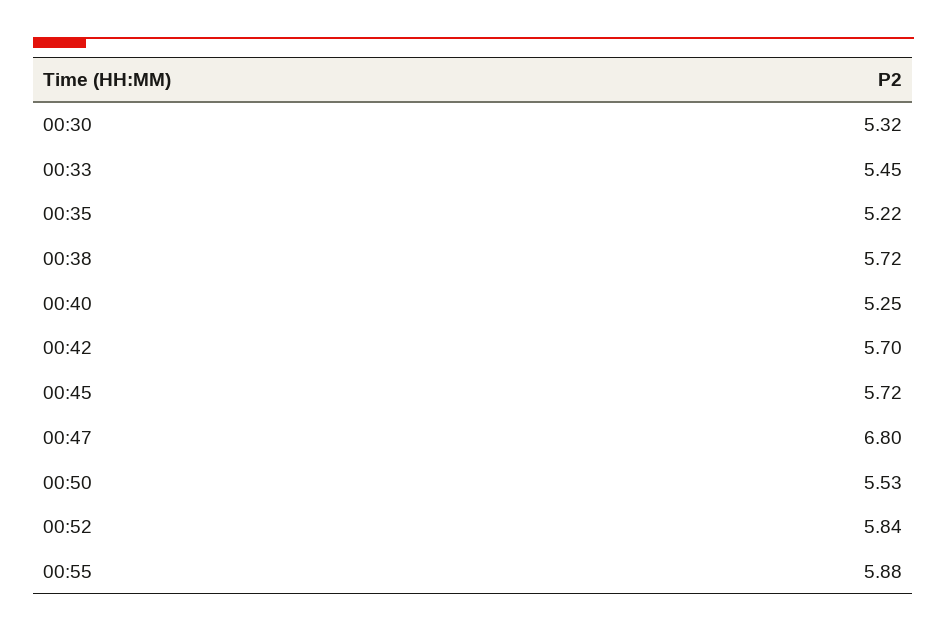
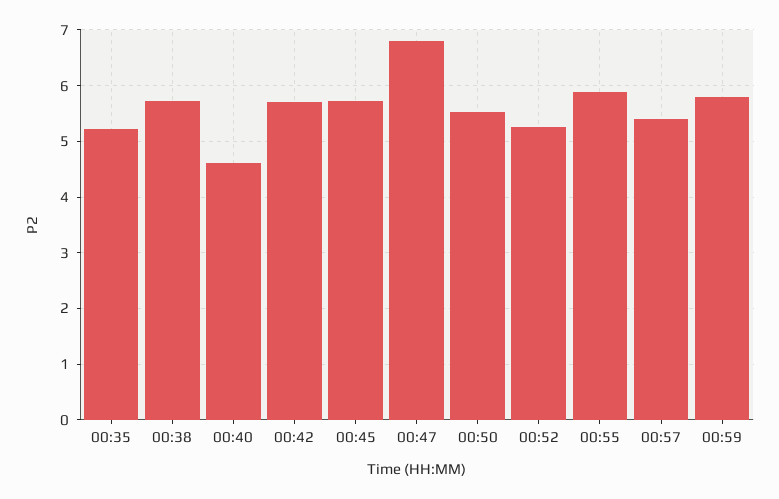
00:30: 5.32 -> none
00:33: 5.45 -> none
00:40: 5.25 -> 4.6
00:52: 5.84 -> 5.2
00:57: none -> 5.4
00:59: none -> 5.8

